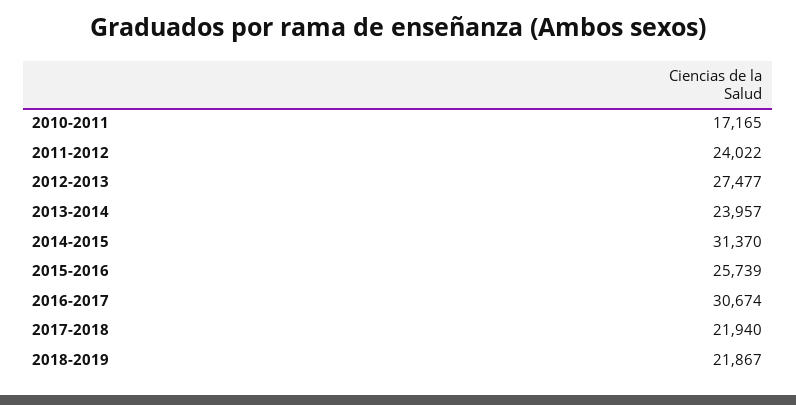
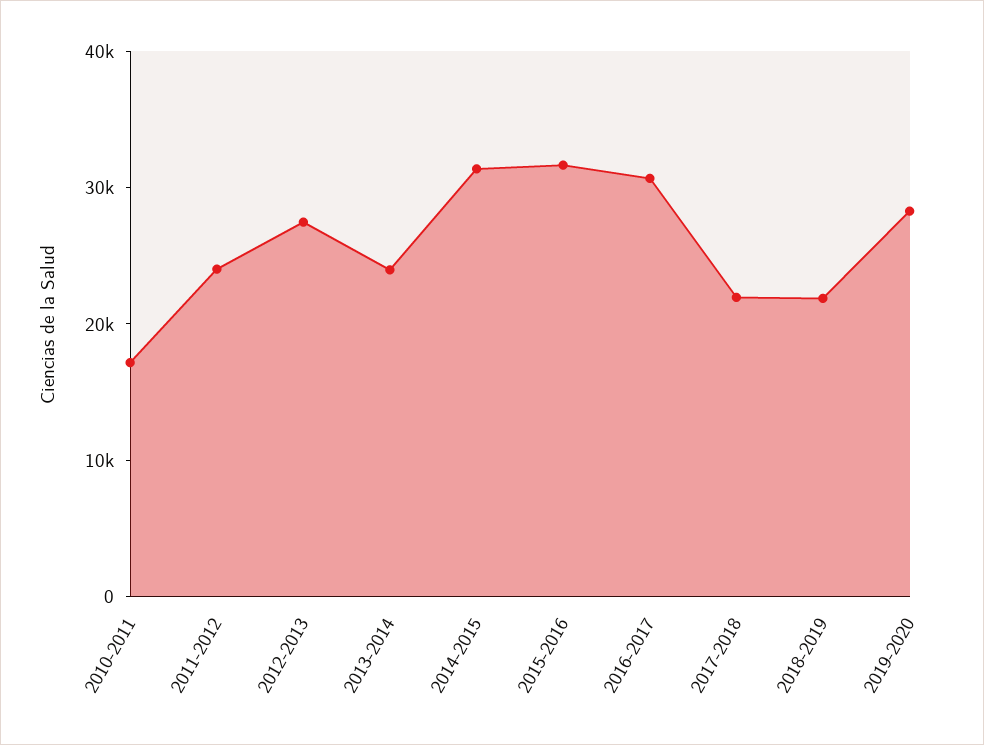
2015-2016: 25739 -> 32000
2019-2020: none -> 28000

